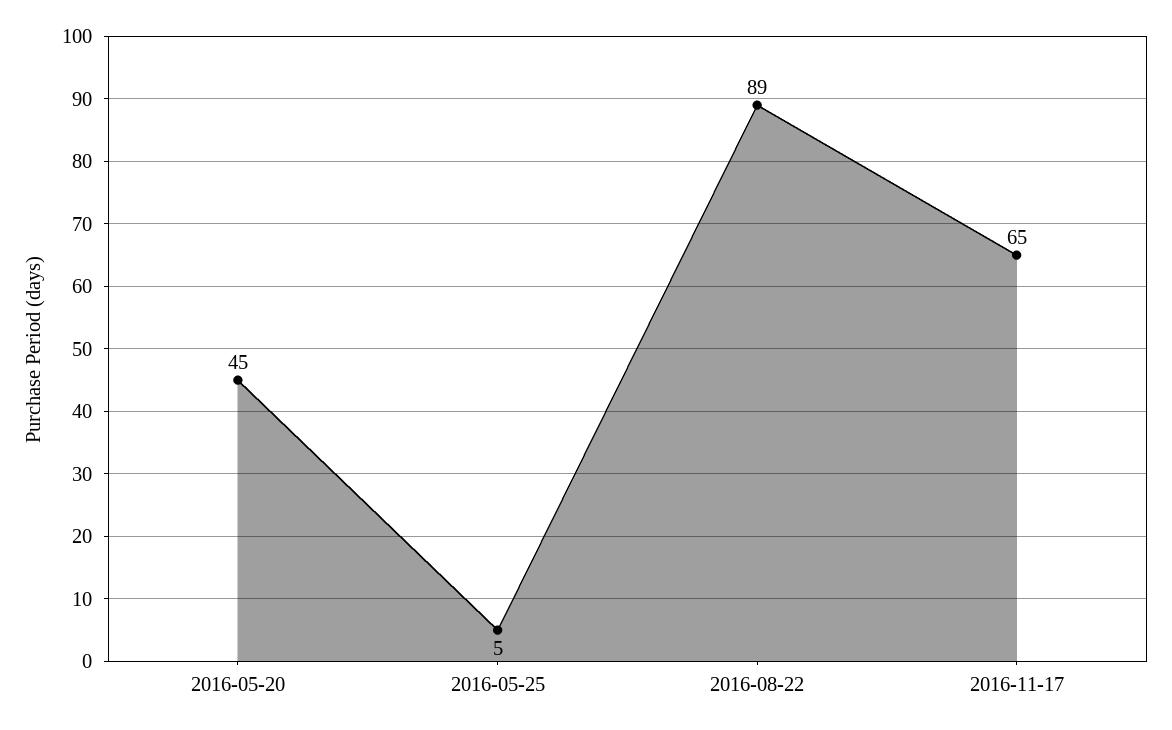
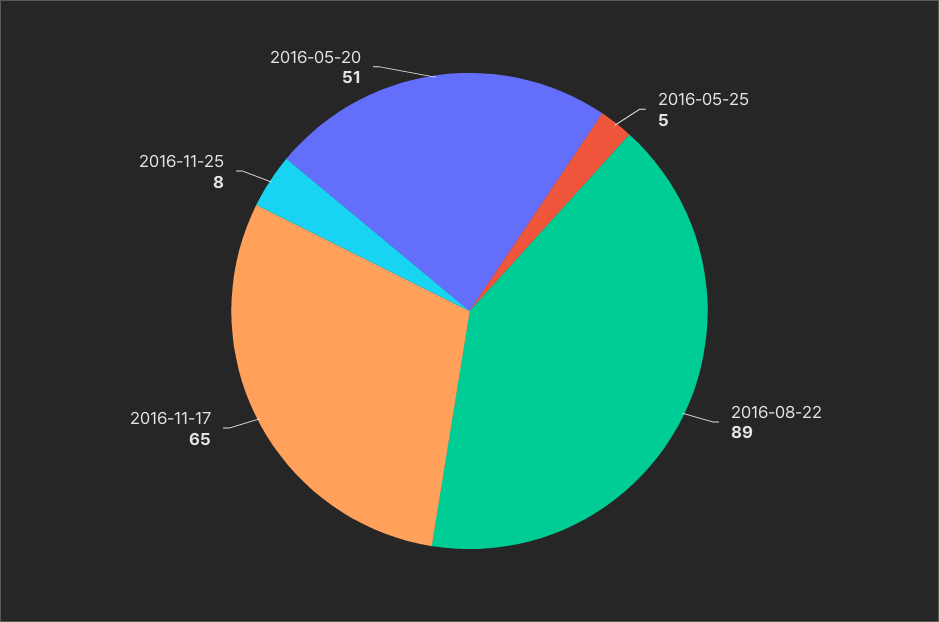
2016-05-20: 45 -> 51
2016-11-25: none -> 8

